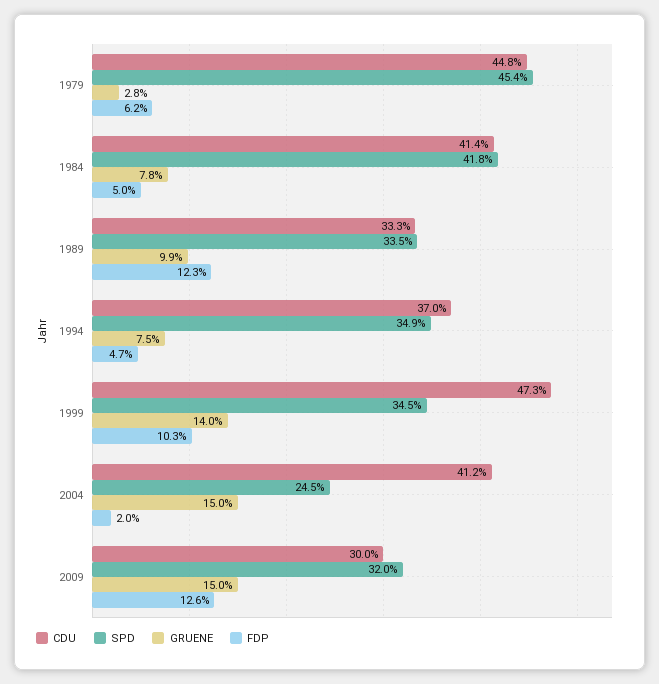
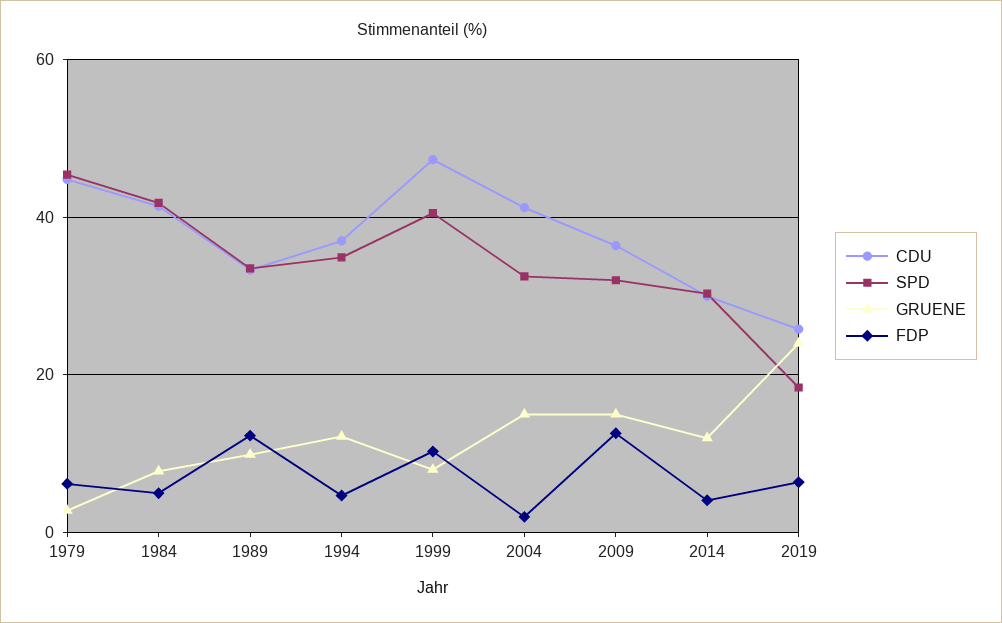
GRUENE, 1994: 7.5 -> 12
SPD, 1999: 34.5 -> 40
GRUENE, 1999: 14 -> 8
SPD, 2004: 24.5 -> 32
CDU, 2009: 30 -> 36
CDU, 2014: none -> 30
SPD, 2014: none -> 30
GRUENE, 2014: none -> 12
FDP, 2014: none -> 4
CDU, 2019: none -> 26
SPD, 2019: none -> 18
GRUENE, 2019: none -> 24
FDP, 2019: none -> 6

